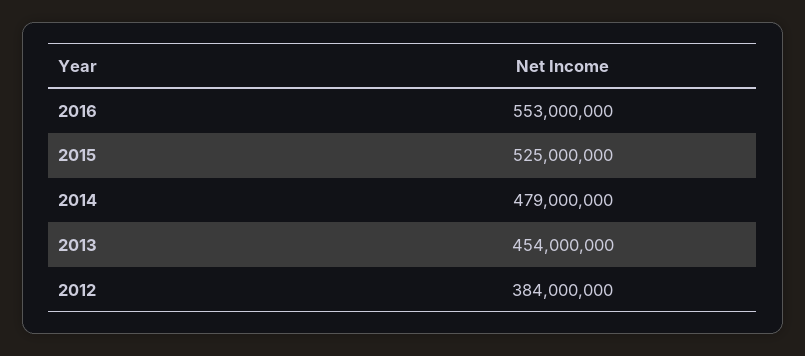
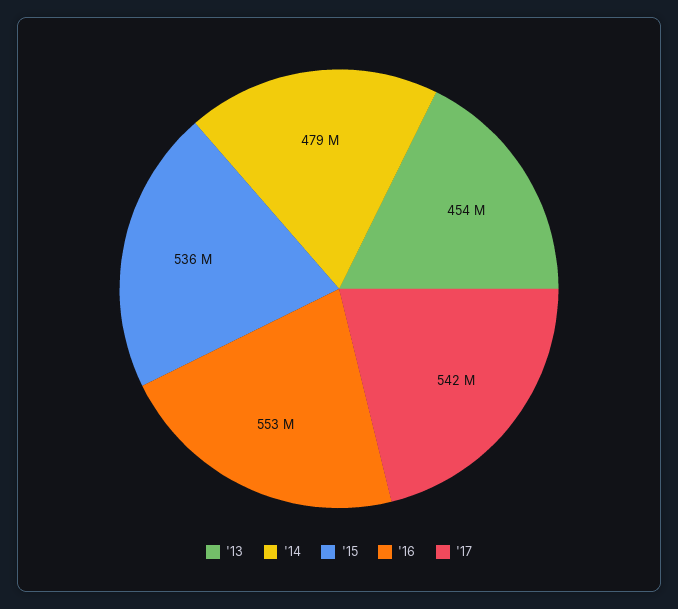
2015: 525000000 -> 536000000
2012: 384000000 -> none
'17: none -> 542000000

